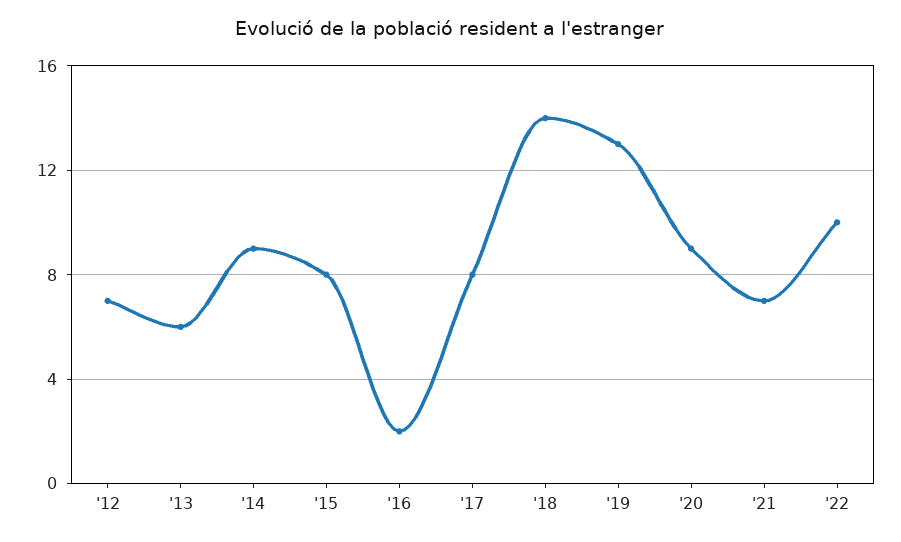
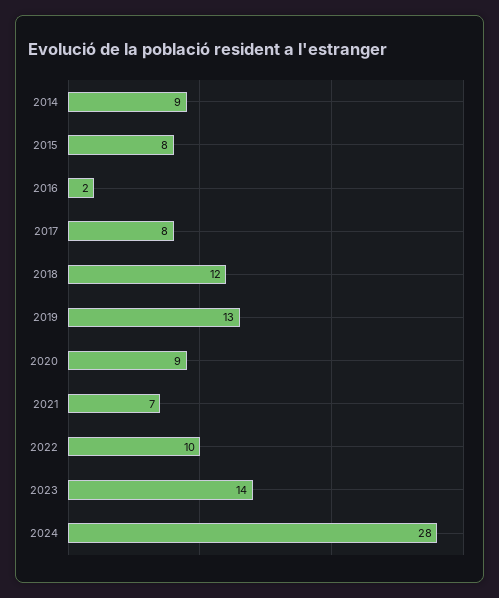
'12: 7 -> none
'13: 6 -> none
'18: 14 -> 12
2023: none -> 14
2024: none -> 28

